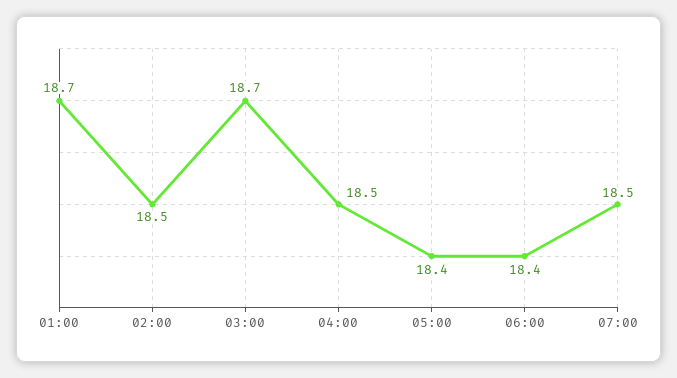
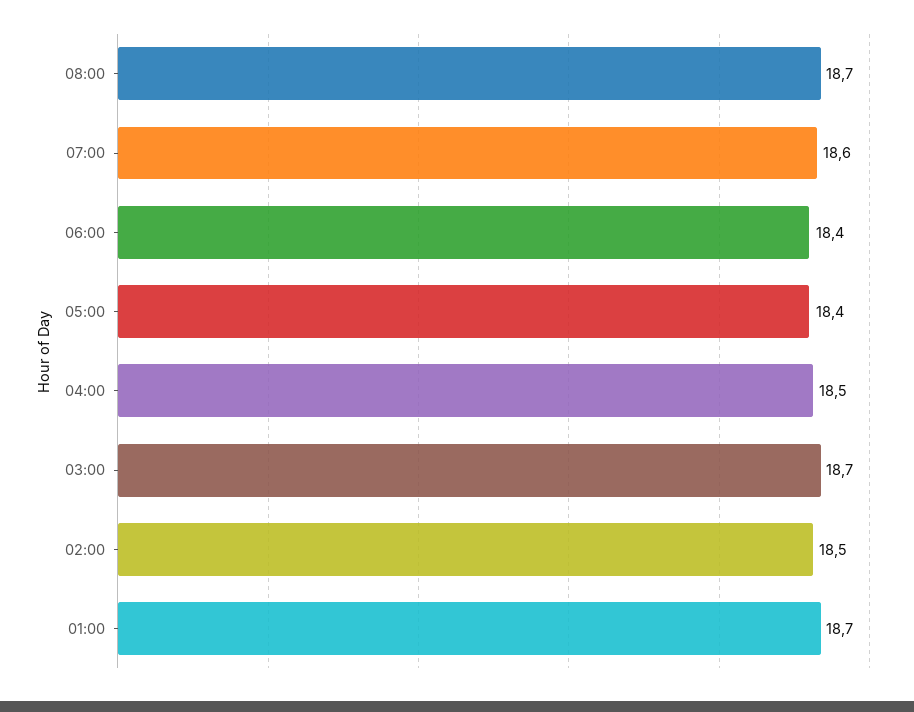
07:00: 18.5 -> 18.6
08:00: none -> 18.7

